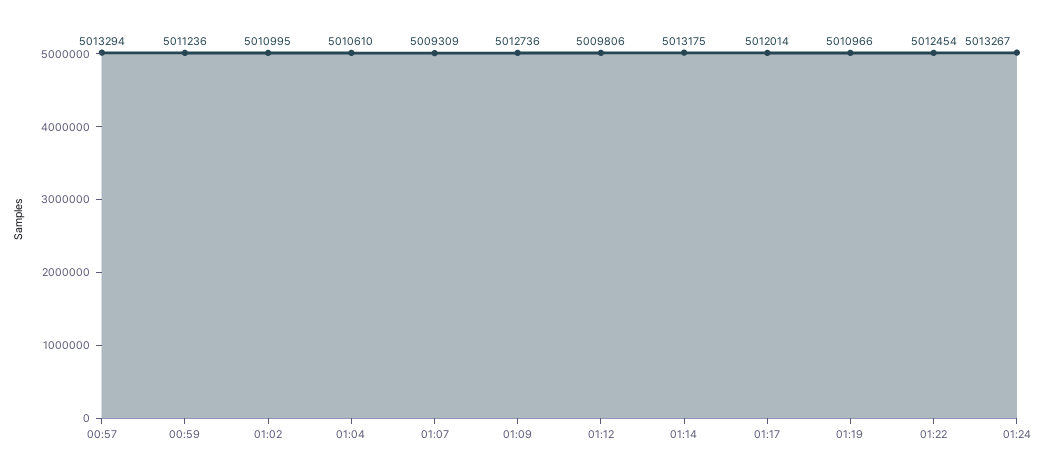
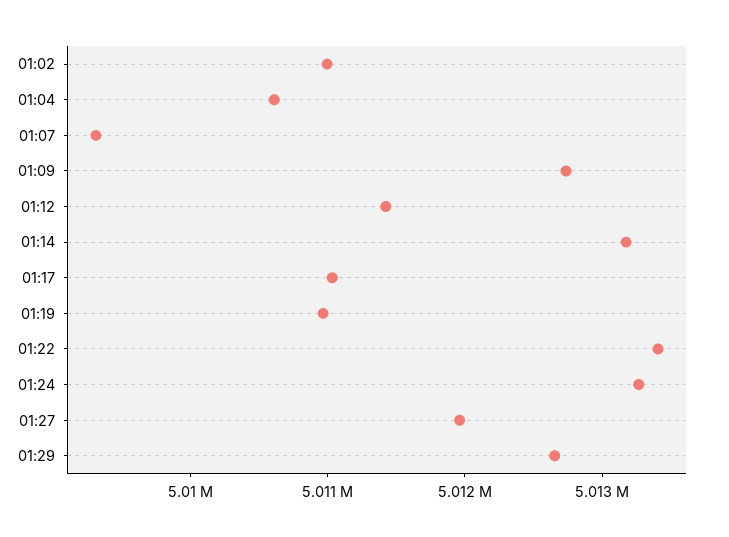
00:57: 5013294 -> none
00:59: 5011236 -> none
01:12: 5009806 -> 5011400
01:17: 5012014 -> 5011000
01:22: 5012454 -> 5013400
01:27: none -> 5012000
01:29: none -> 5012600

